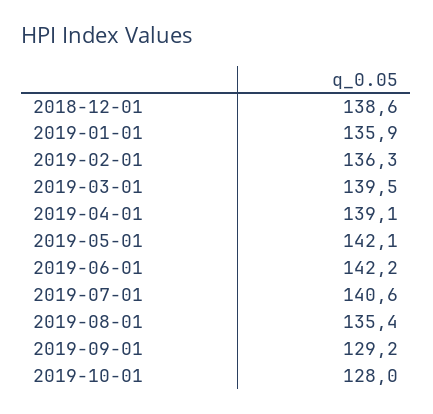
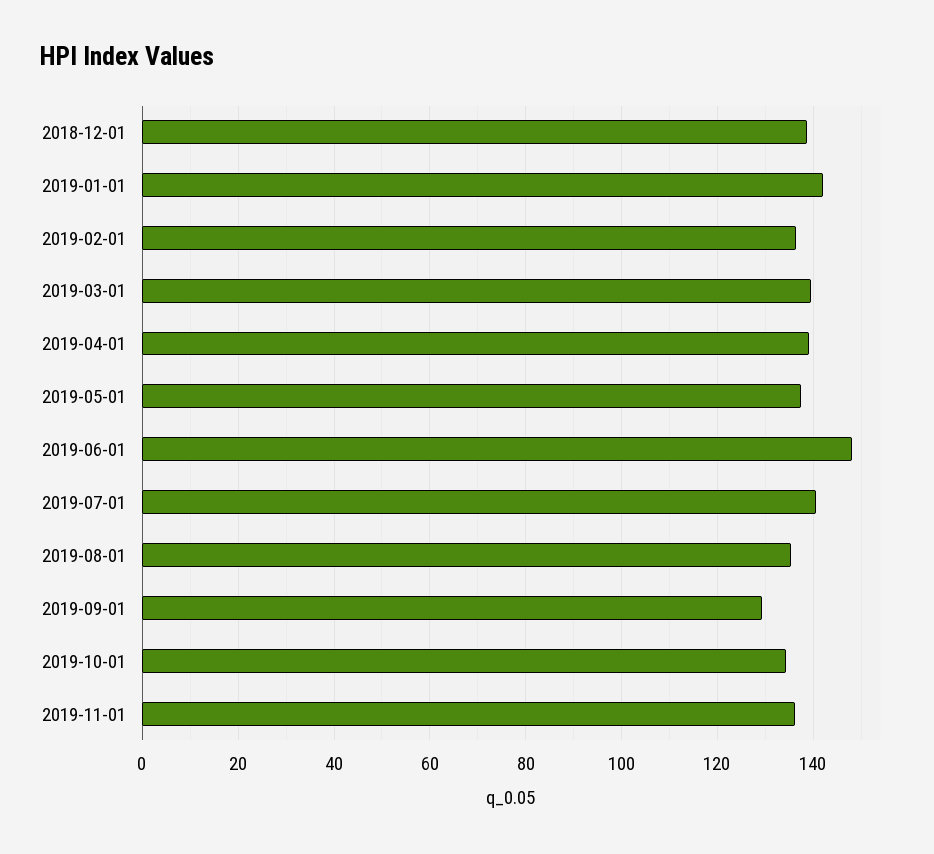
2019-01-01: 135.9 -> 142
2019-05-01: 142.1 -> 138
2019-06-01: 142.2 -> 148
2019-10-01: 128 -> 134
2019-11-01: none -> 136

